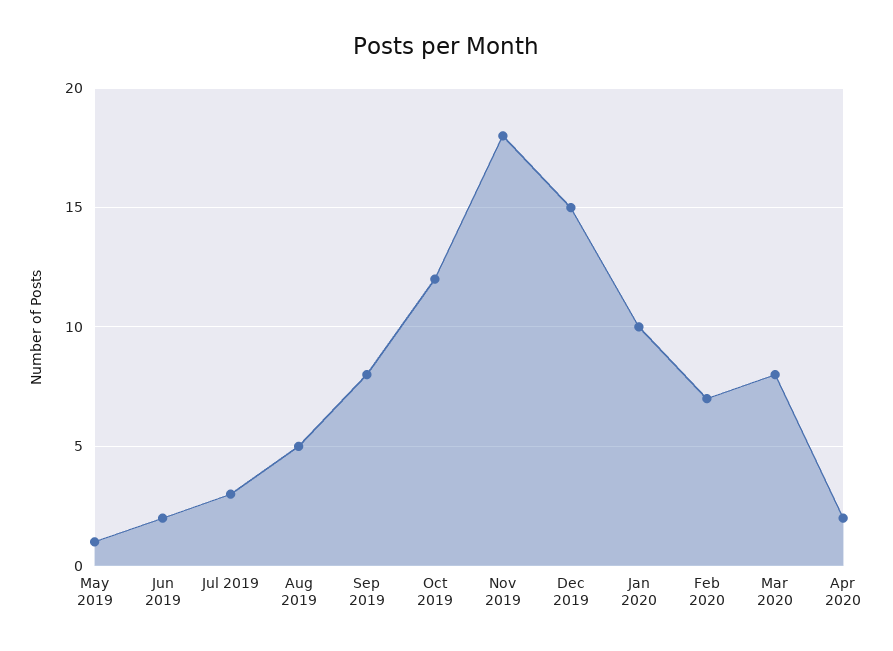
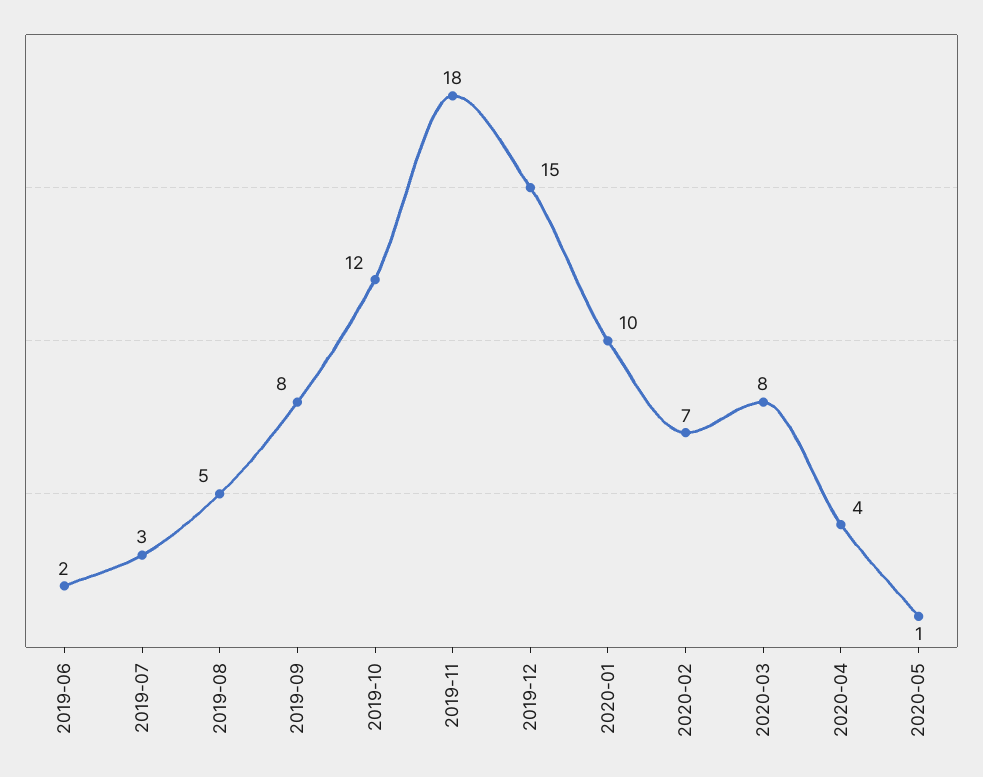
May 2019: 1 -> none
Apr 2020: 2 -> 4
2020-05: none -> 1

